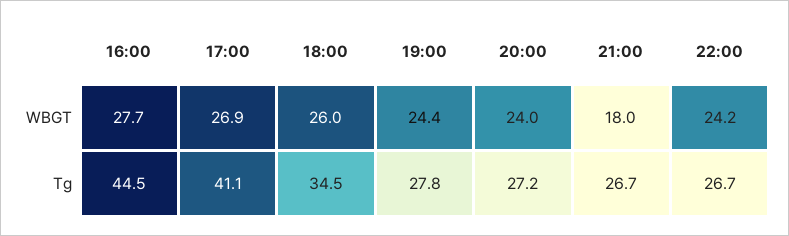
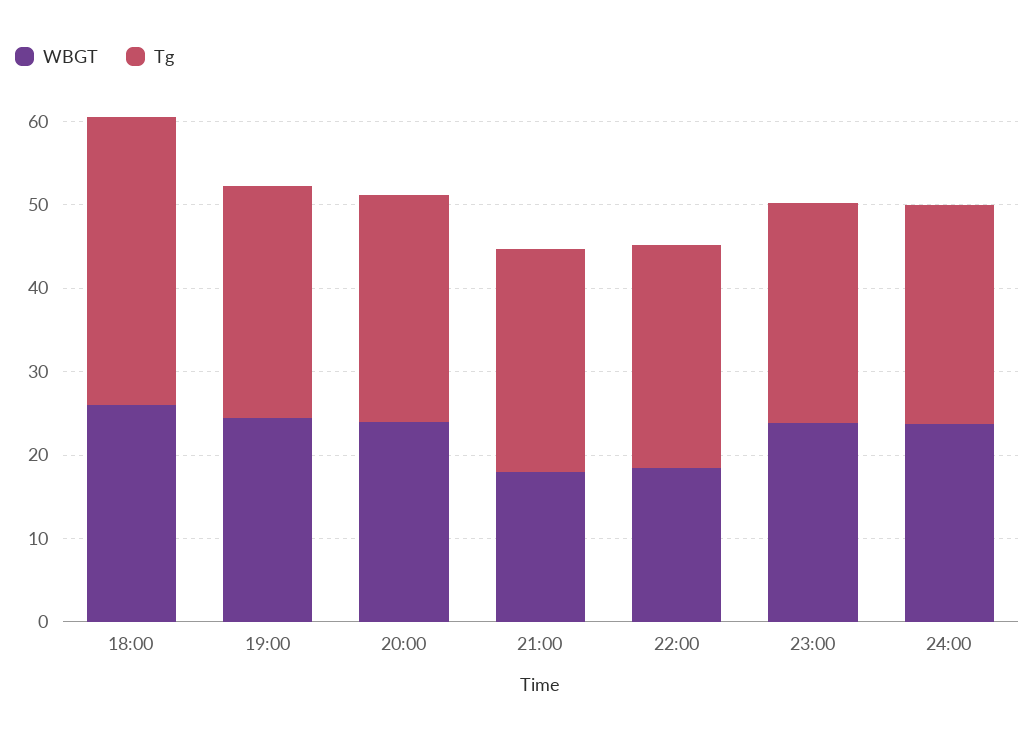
WBGT, 16:00: 27.7 -> none
WBGT, 17:00: 26.9 -> none
WBGT, 22:00: 24.2 -> 18
Tg, 16:00: 44.5 -> none
Tg, 17:00: 41.1 -> none
WBGT, 23:00: none -> 24
Tg, 23:00: none -> 26
WBGT, 24:00: none -> 24
Tg, 24:00: none -> 26

